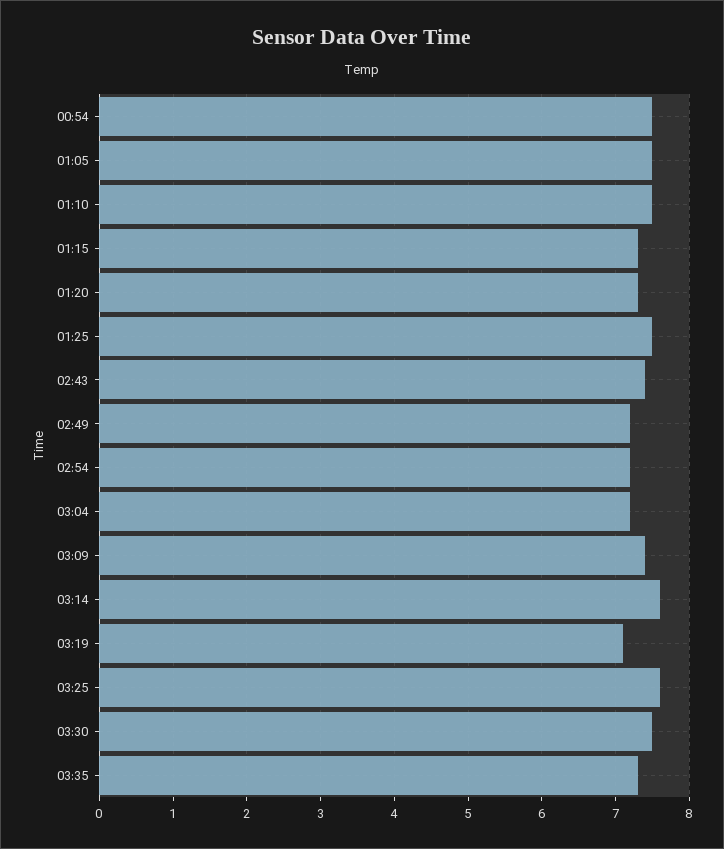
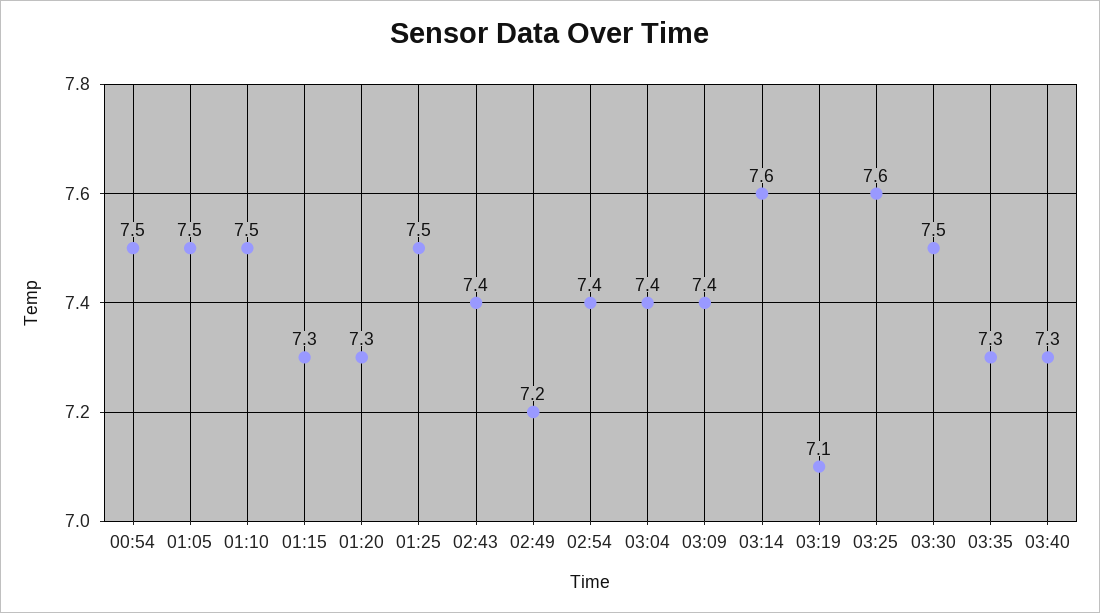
02:54: 7.2 -> 7.4
03:04: 7.2 -> 7.4
03:40: none -> 7.3

